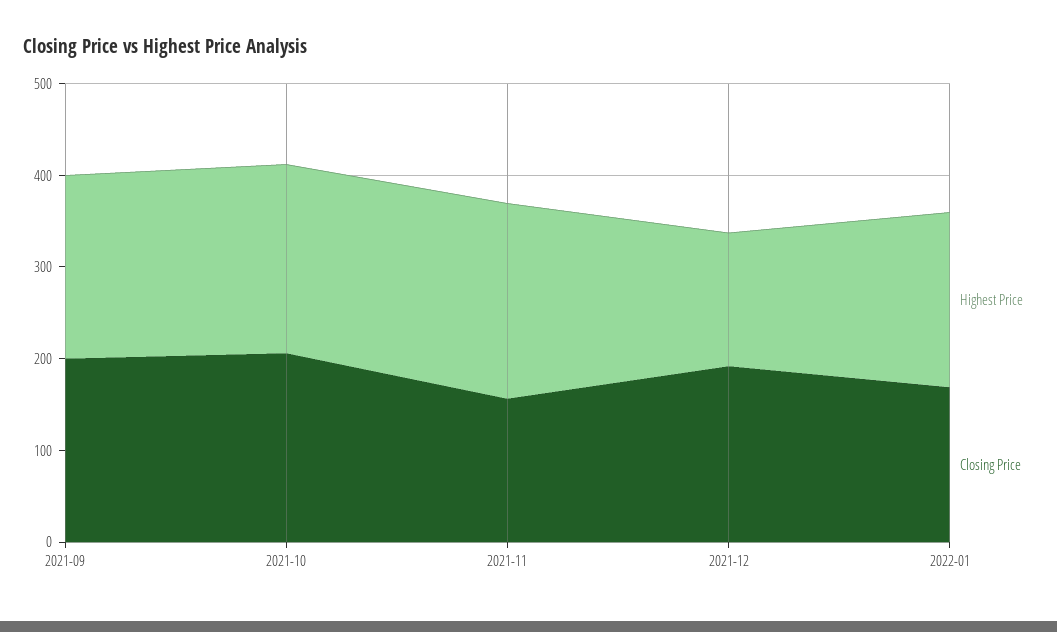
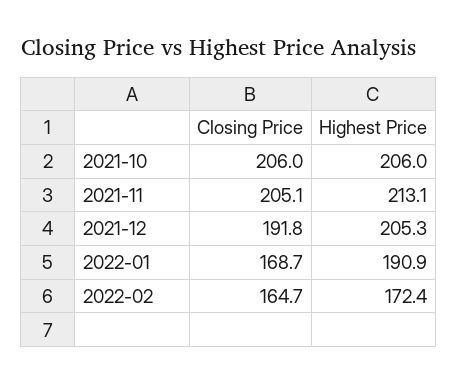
Highest Price, 2021-09: 200 -> none
Closing Price, 2021-09: 200 -> none
Closing Price, 2021-11: 160 -> 205.1
Highest Price, 2021-12: 140 -> 205.3
Closing Price, 2022-02: none -> 164.7
Highest Price, 2022-02: none -> 172.4

